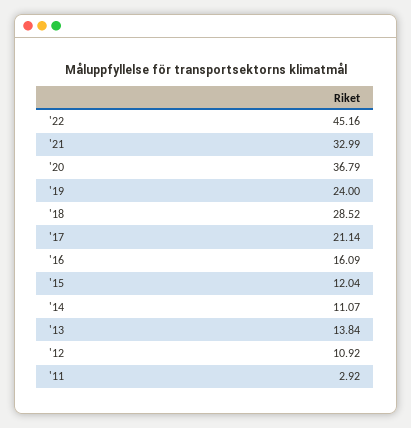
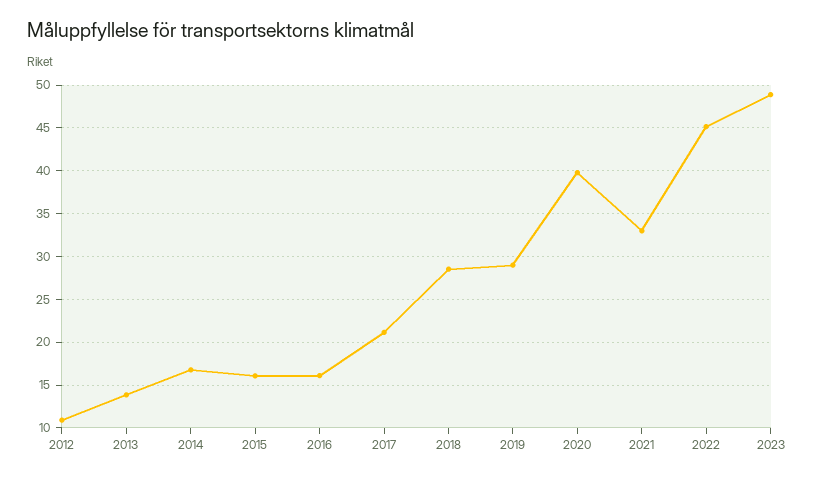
'20: 36.79 -> 40
'19: 24 -> 29
'15: 12.04 -> 16
'14: 11.07 -> 17
'11: 2.92 -> none
2023: none -> 49

